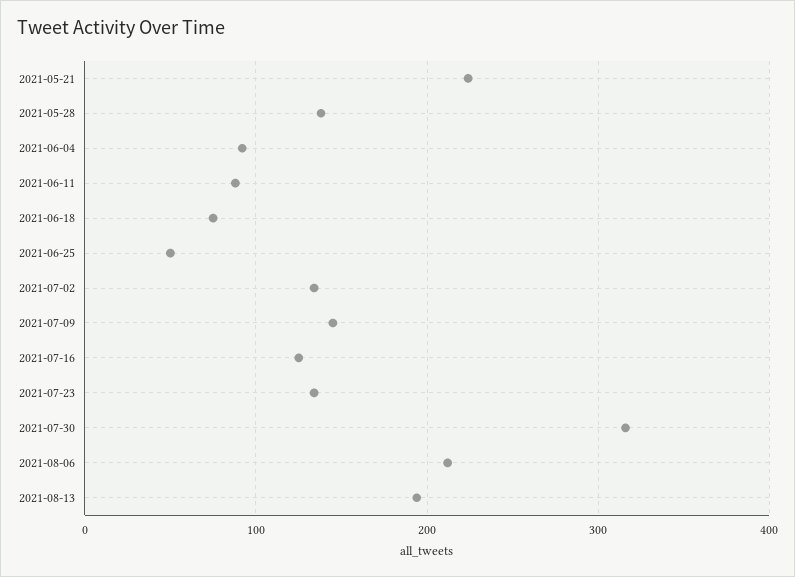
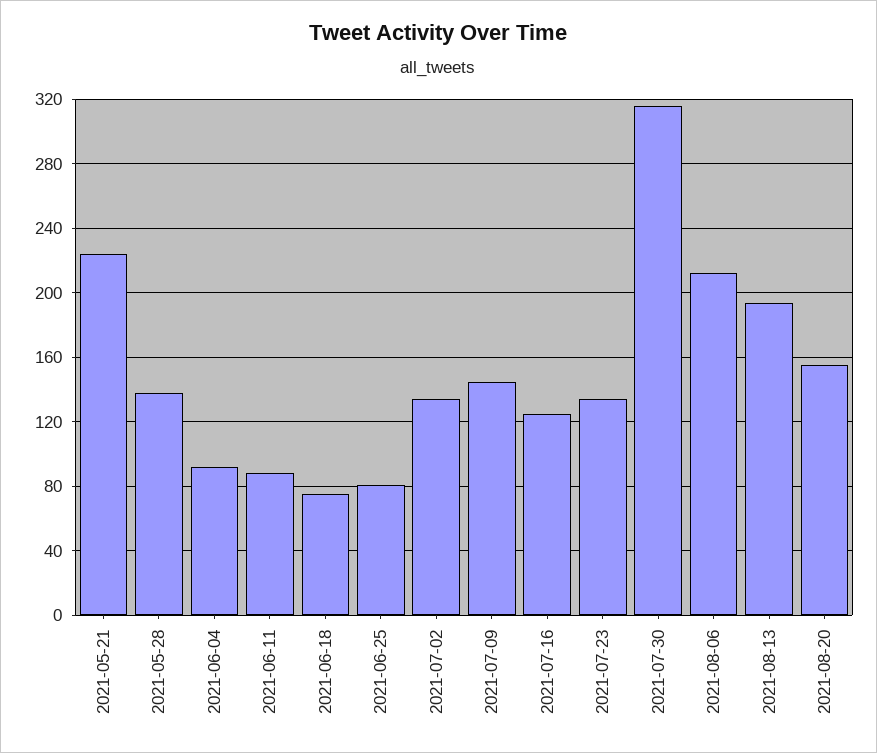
2021-06-25: 50 -> 80
2021-08-20: none -> 155

